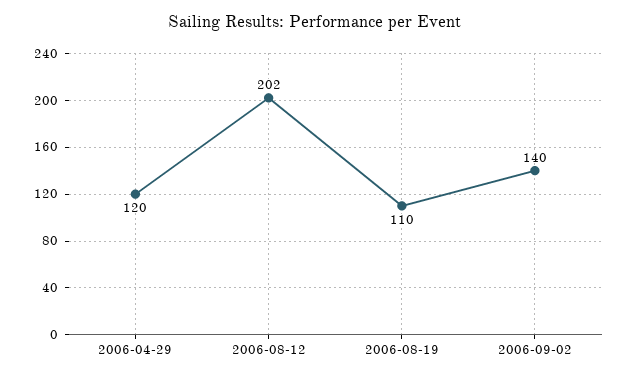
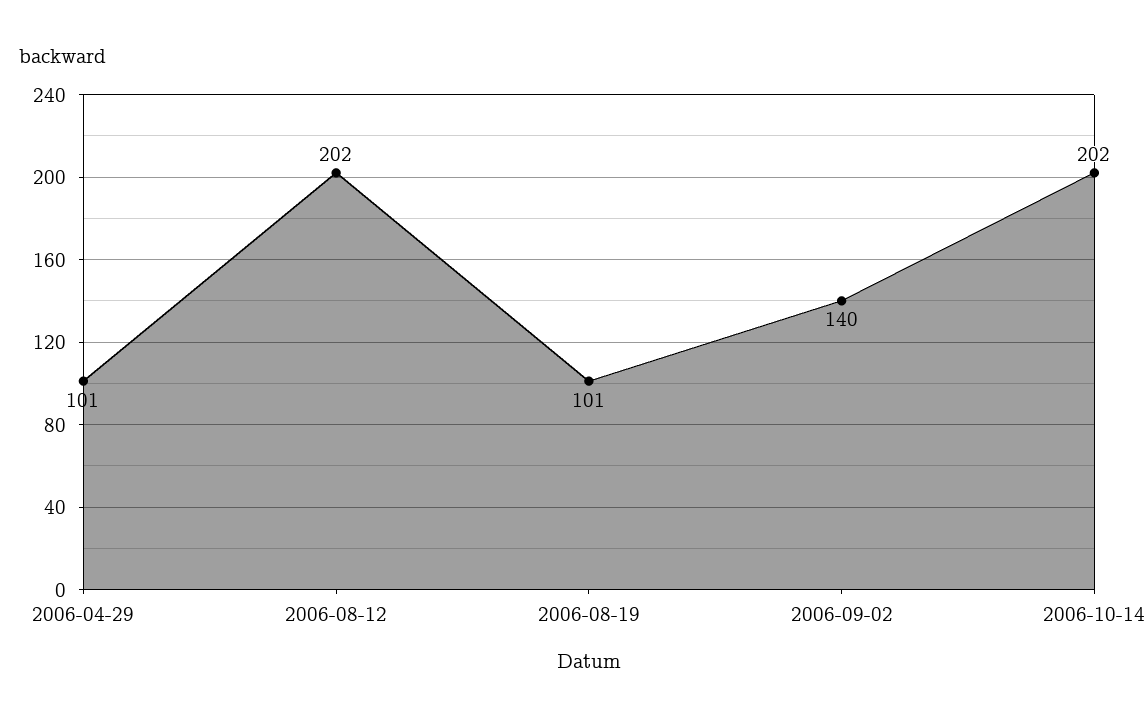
2006-04-29: 120 -> 101
2006-08-19: 110 -> 101
2006-10-14: none -> 202

